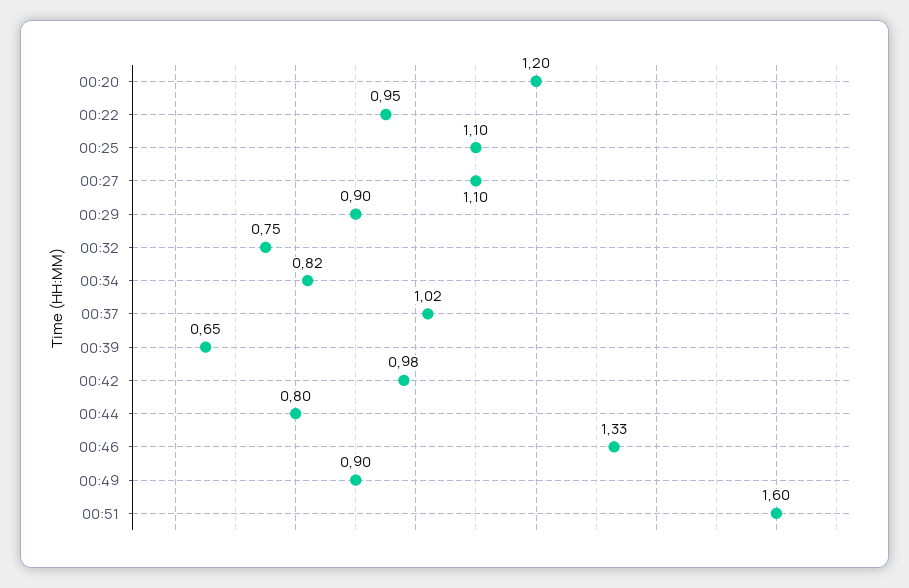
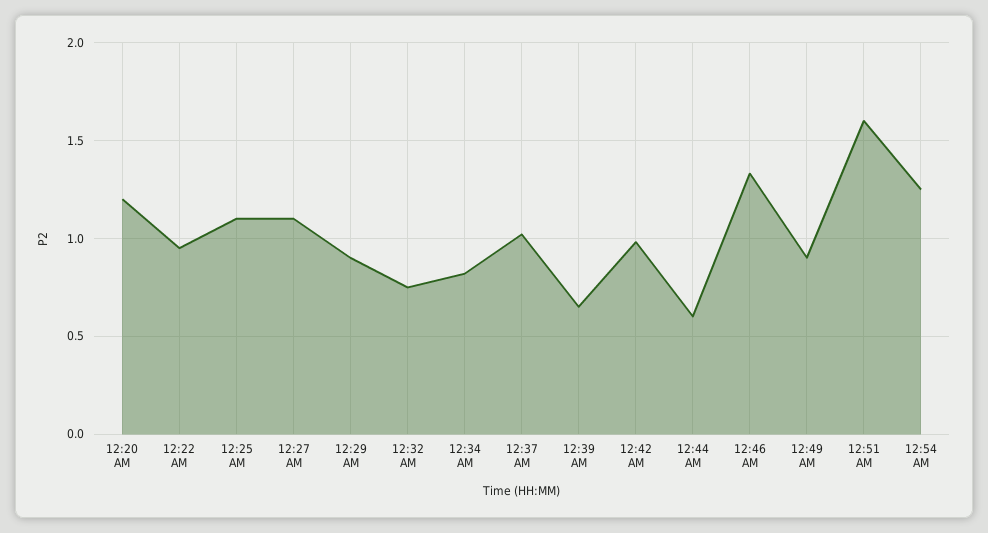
00:44: 0.8 -> 0.6
12:54 AM: none -> 1.25

